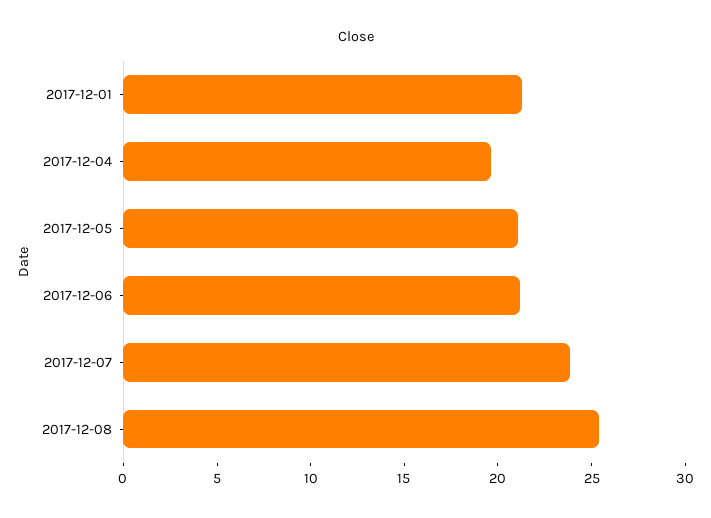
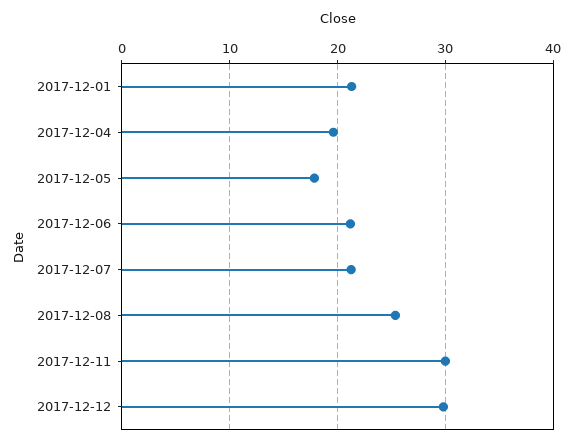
2017-12-05: 21 -> 18
2017-12-07: 24 -> 21
2017-12-11: none -> 30
2017-12-12: none -> 30

